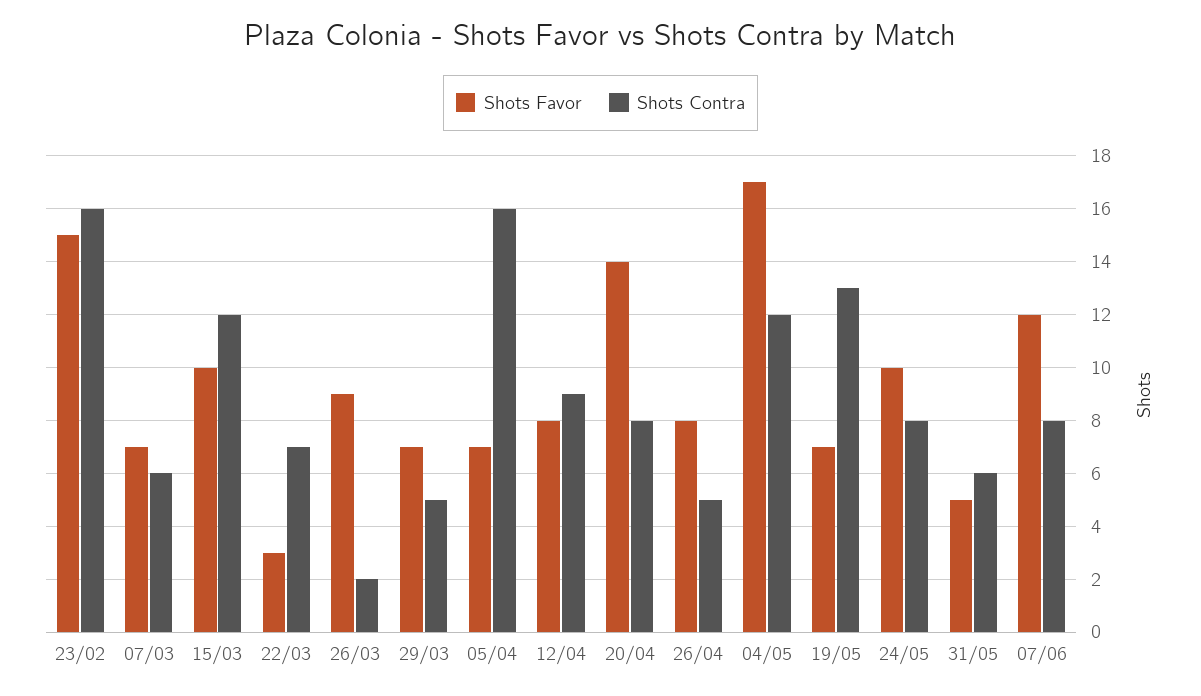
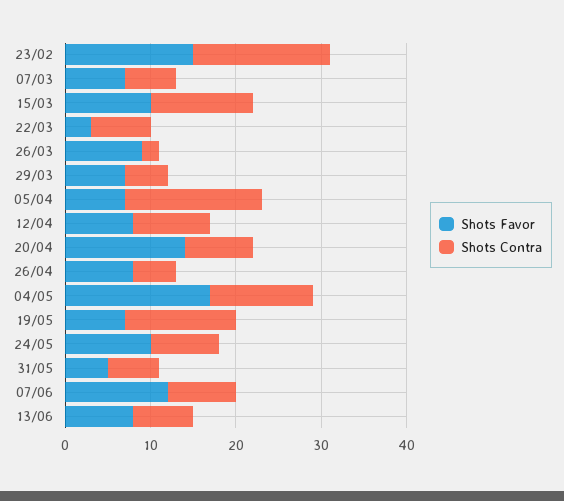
Shots Favor, 13/06: none -> 8
Shots Contra, 13/06: none -> 7

